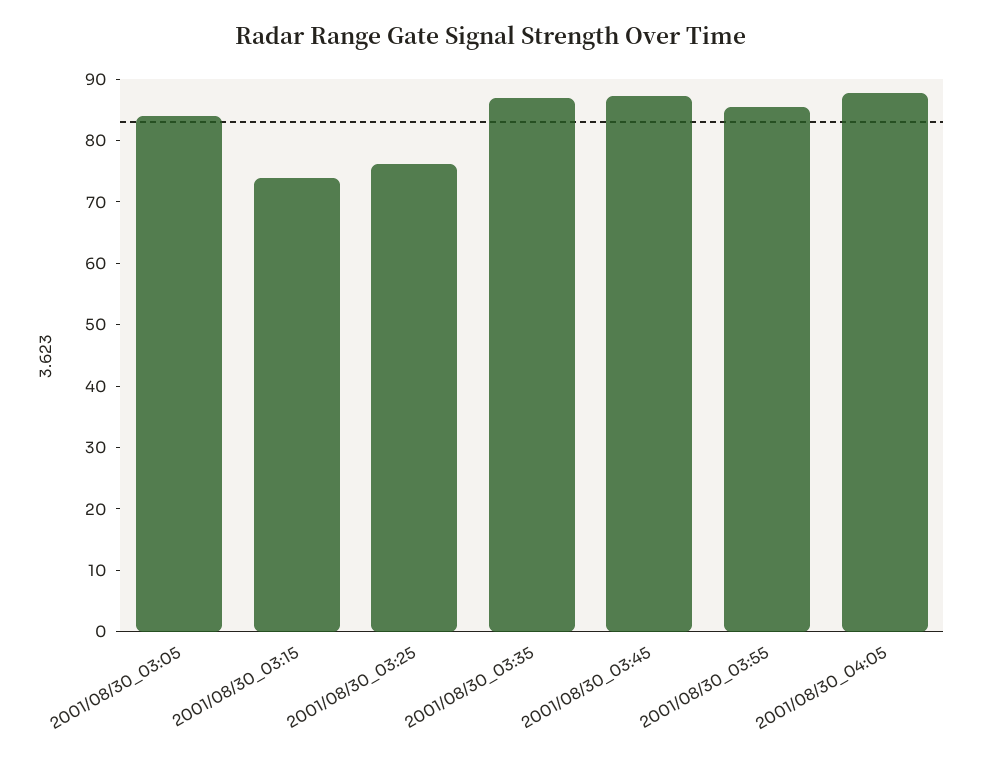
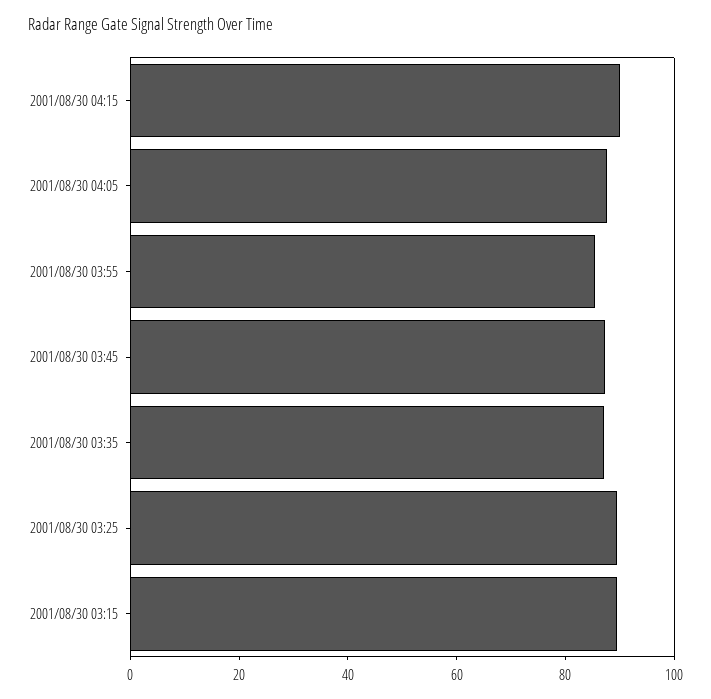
2001/08/30_03:05: 84 -> none
2001/08/30_03:15: 74 -> 90
2001/08/30_03:25: 76 -> 90
2001/08/30 04:15: none -> 90

